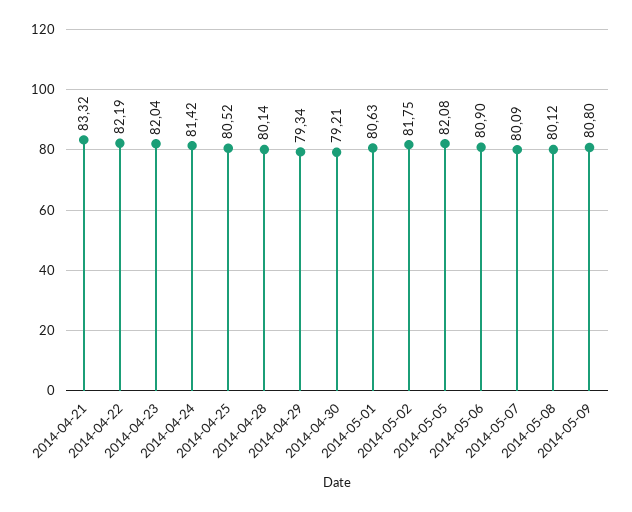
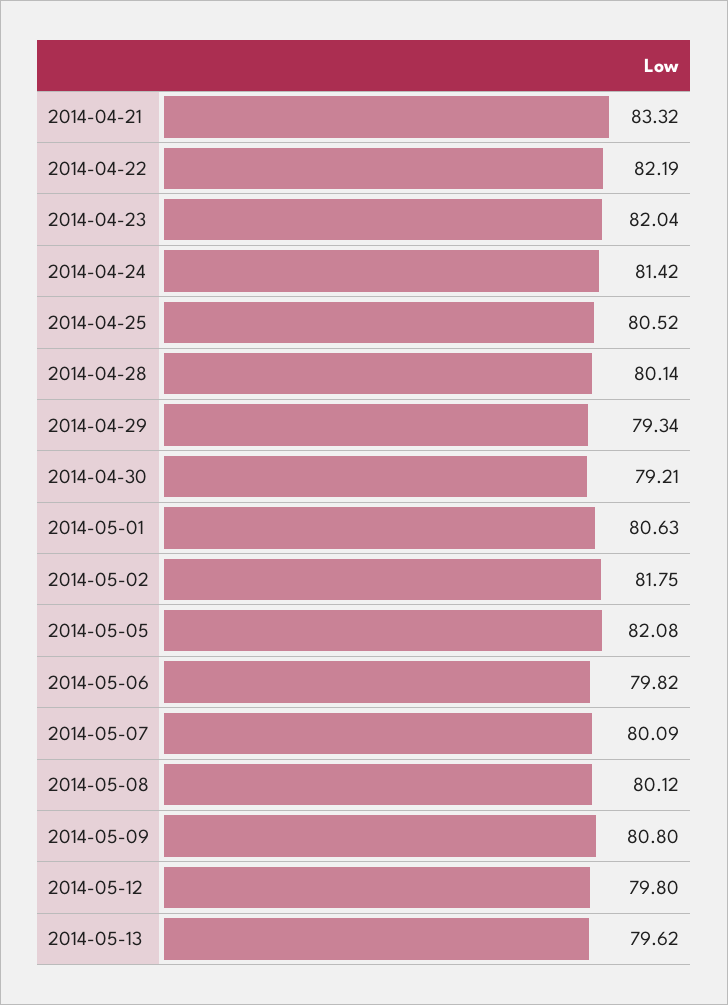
2014-05-06: 80.9 -> 79.82
2014-05-12: none -> 79.8
2014-05-13: none -> 79.62

